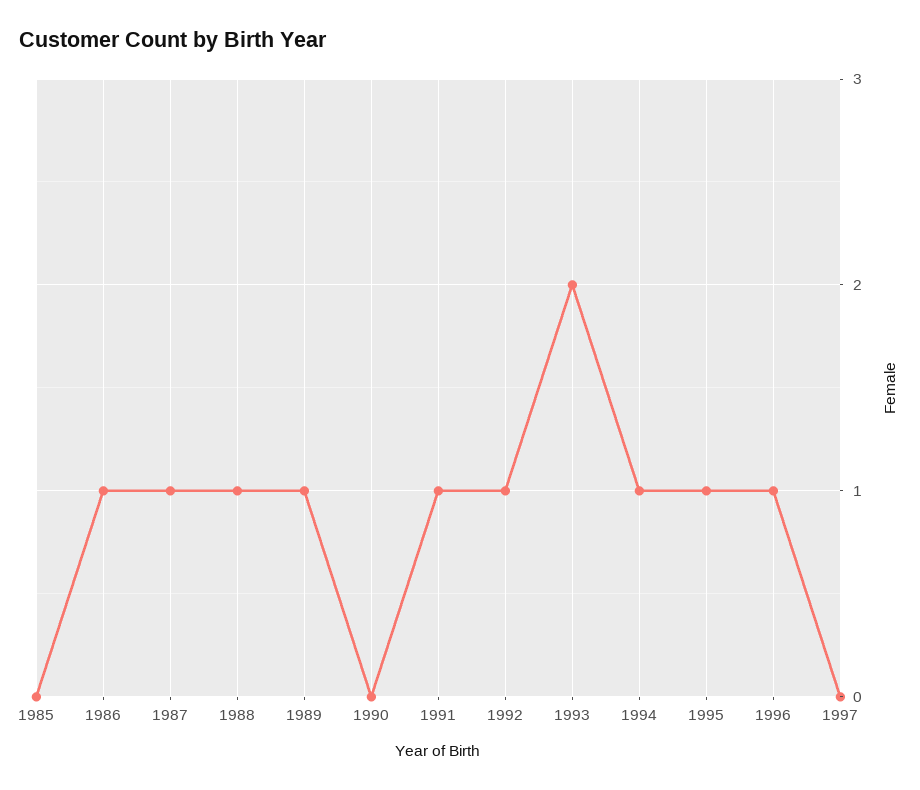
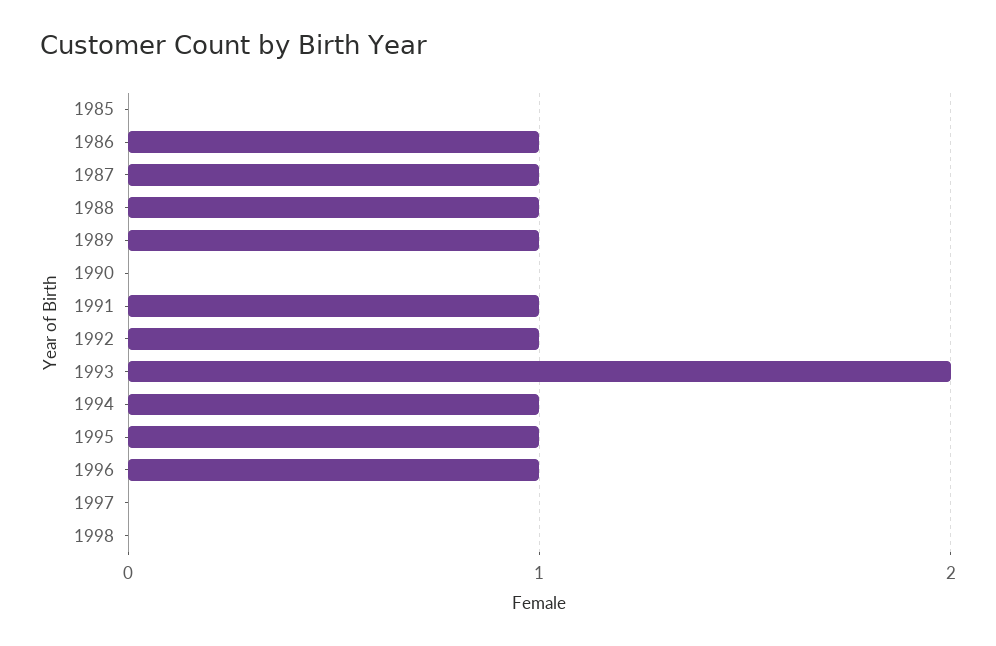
1998: none -> 0

